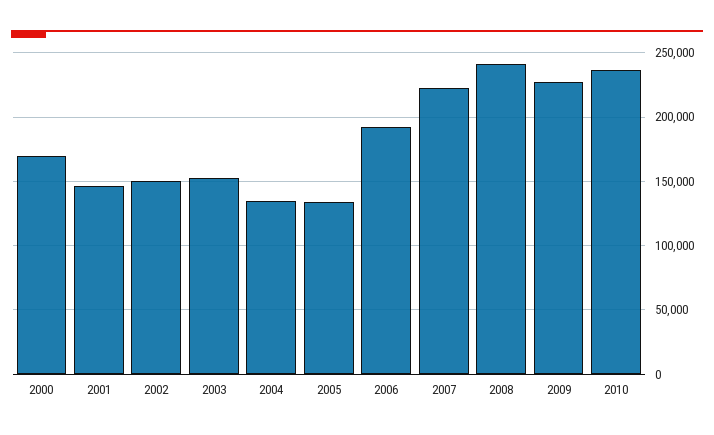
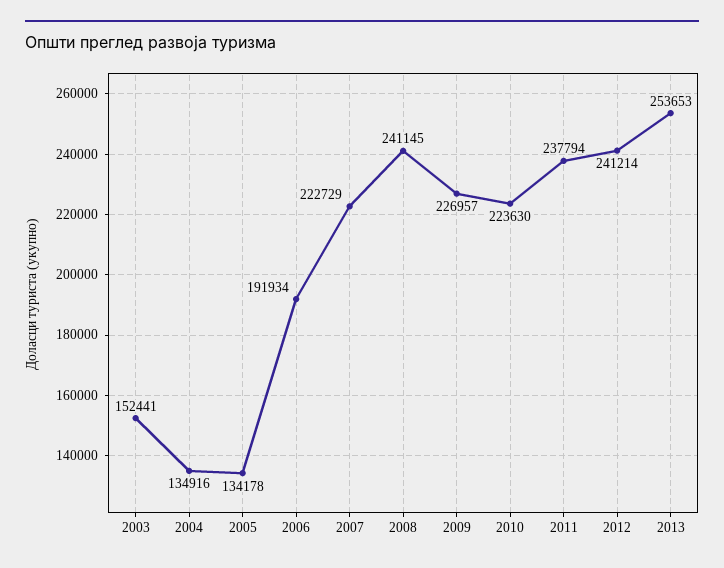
2000: 170000 -> none
2001: 145000 -> none
2002: 150000 -> none
2010: 235000 -> 223630
2011: none -> 237794
2012: none -> 241214
2013: none -> 253653

